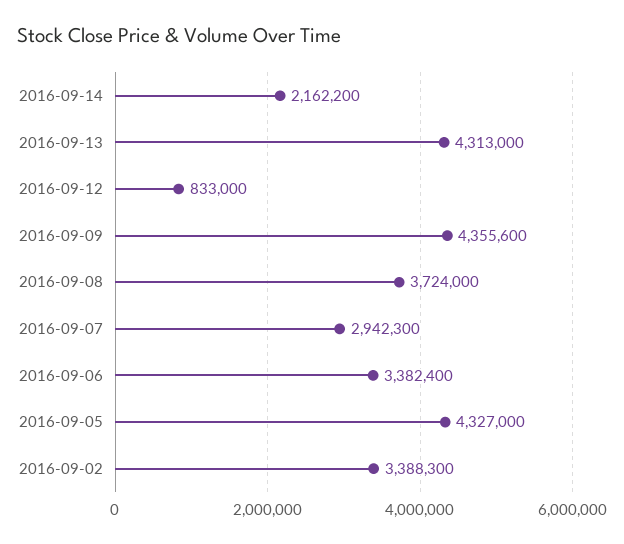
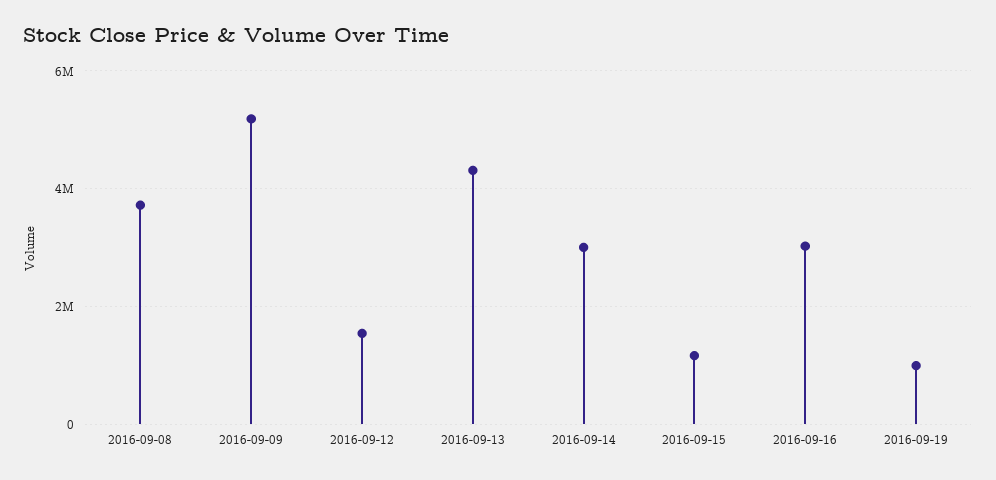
2016-09-14: 2162200 -> 3000000
2016-09-12: 833000 -> 1600000
2016-09-09: 4355600 -> 5200000
2016-09-07: 2942300 -> none
2016-09-06: 3382400 -> none
2016-09-05: 4327000 -> none
2016-09-02: 3388300 -> none
2016-09-15: none -> 1200000
2016-09-16: none -> 3000000
2016-09-19: none -> 1000000

